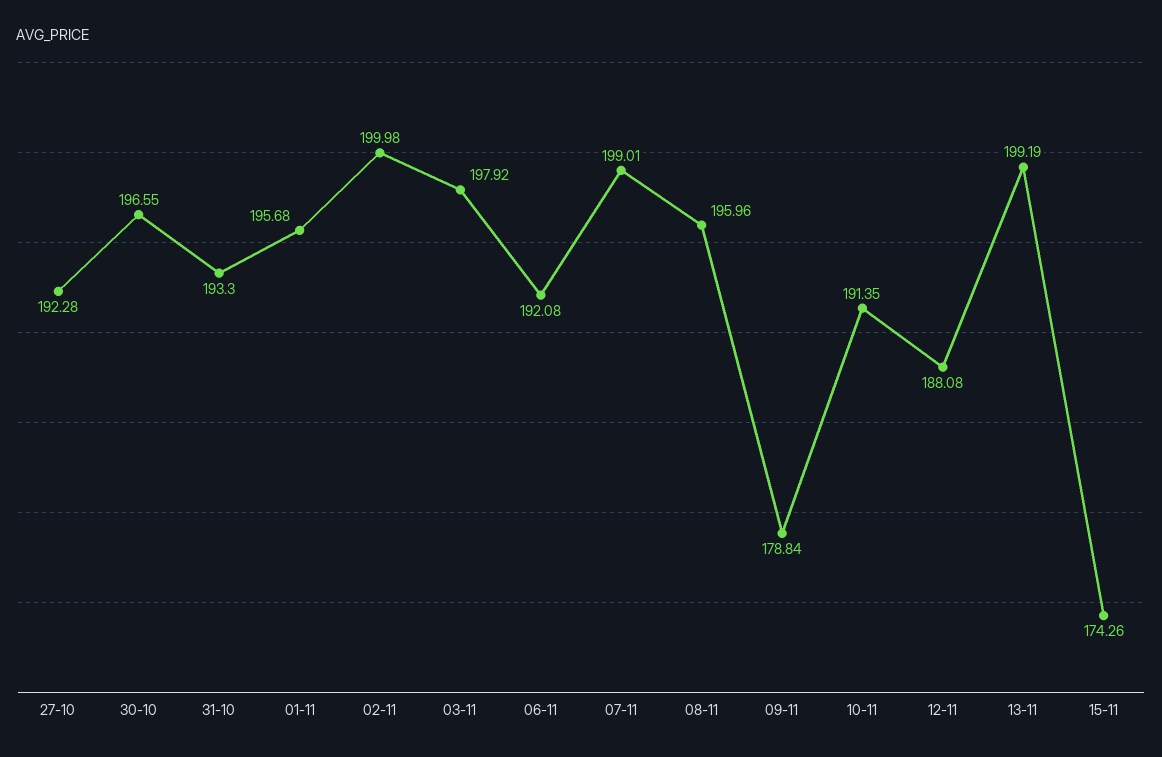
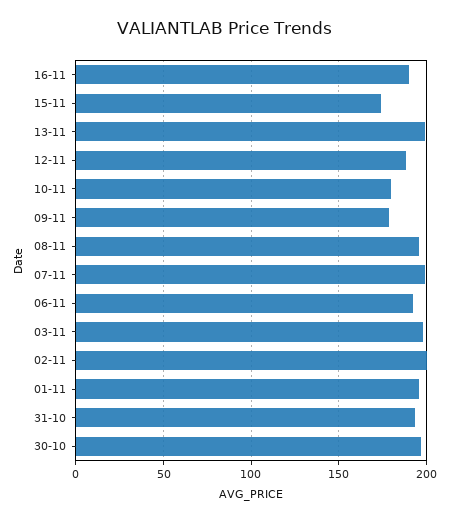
27-10: 192.28 -> none
10-11: 191.35 -> 180
16-11: none -> 190

